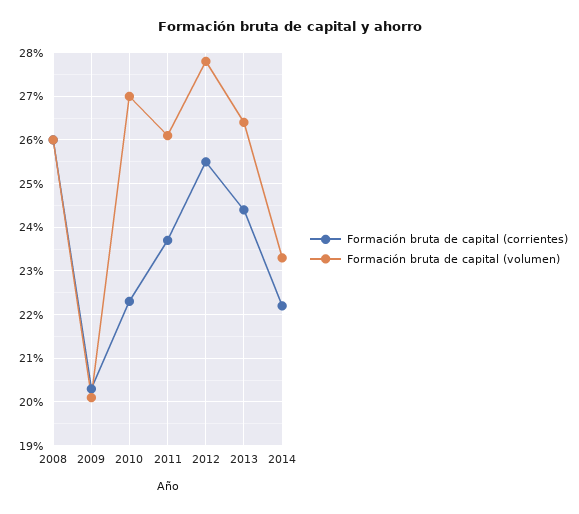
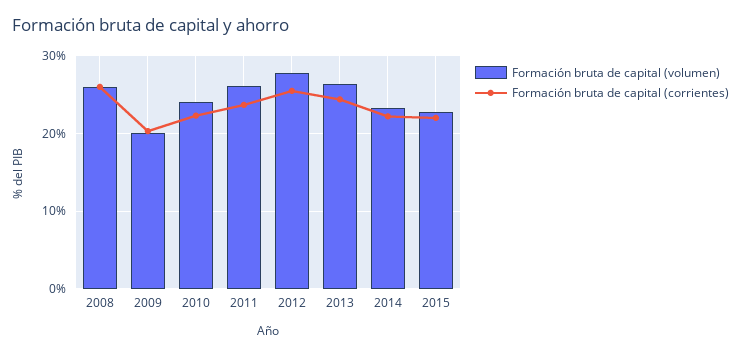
Formación bruta de capital (volumen), 2010: 27 -> 24
Formación bruta de capital (volumen), 2015: none -> 23
Formación bruta de capital (corrientes), 2015: none -> 22

